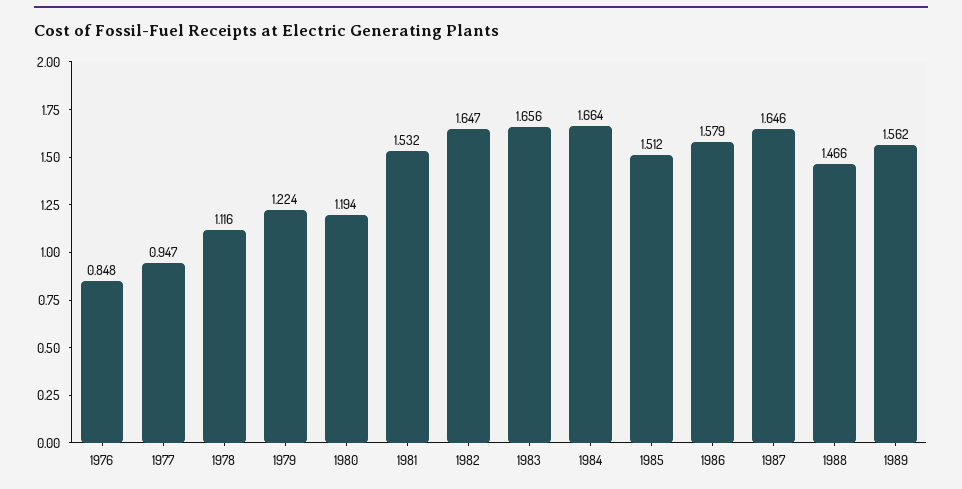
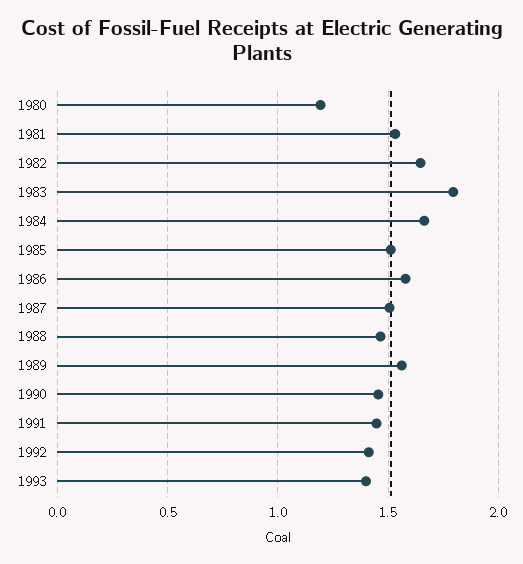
1976: 0.848 -> none
1977: 0.947 -> none
1978: 1.116 -> none
1979: 1.224 -> none
1983: 1.656 -> 1.8
1987: 1.646 -> 1.5
1990: none -> 1.45
1991: none -> 1.45
1992: none -> 1.4
1993: none -> 1.4

